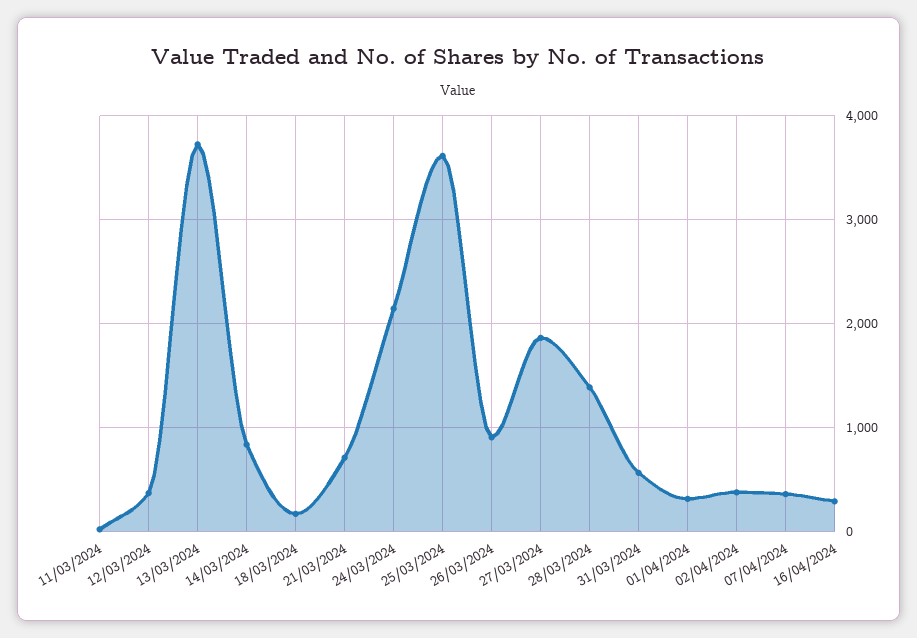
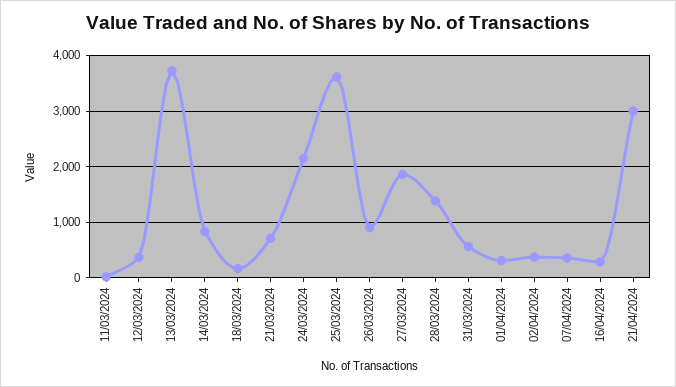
21/04/2024: none -> 3000

